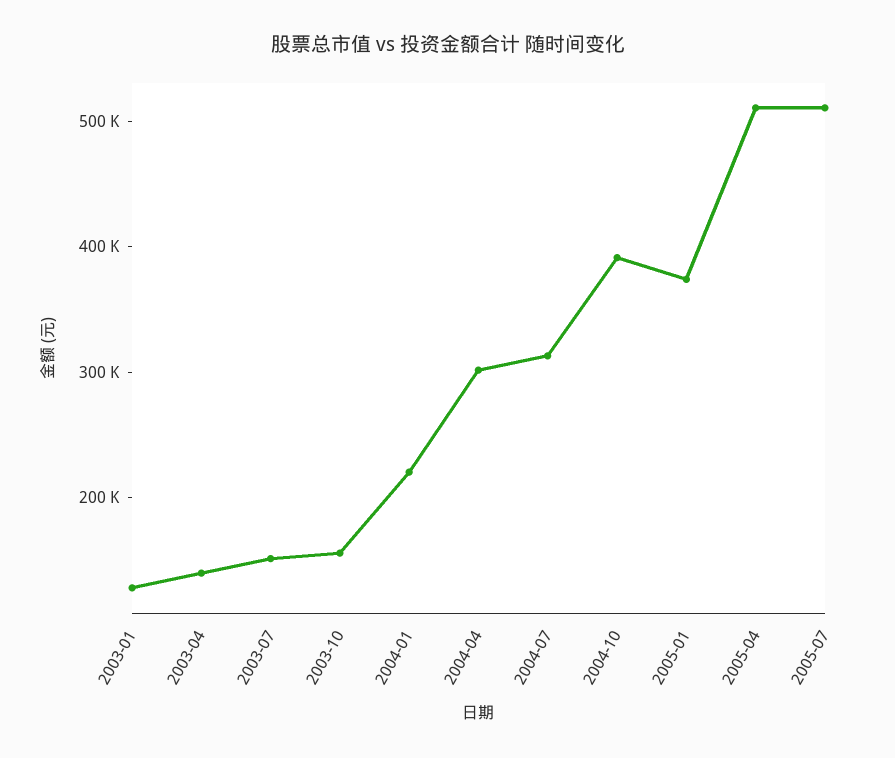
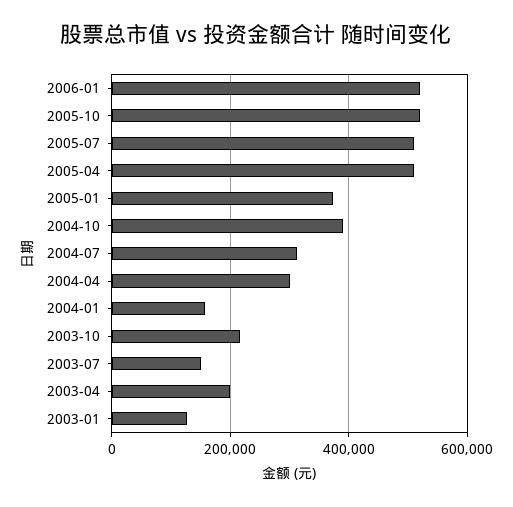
2003-04: 140000 -> 200000
2003-10: 160000 -> 220000
2004-01: 220000 -> 160000
2006-01: none -> 520000
2005-10: none -> 520000

